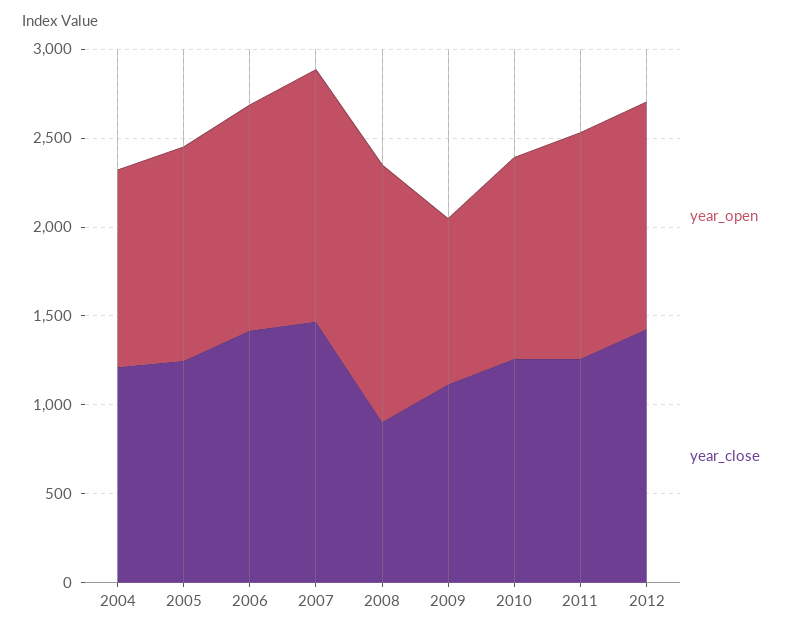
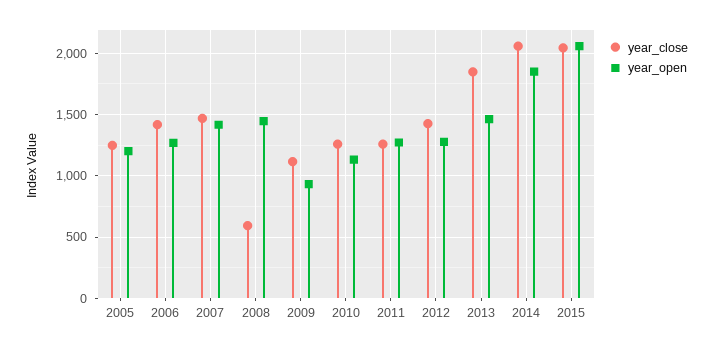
year_open, 2004: 1100 -> none
year_close, 2004: 1200 -> none
year_close, 2008: 900 -> 600
year_close, 2013: none -> 1850
year_open, 2013: none -> 1450
year_close, 2014: none -> 2050
year_open, 2014: none -> 1850
year_close, 2015: none -> 2050
year_open, 2015: none -> 2050

